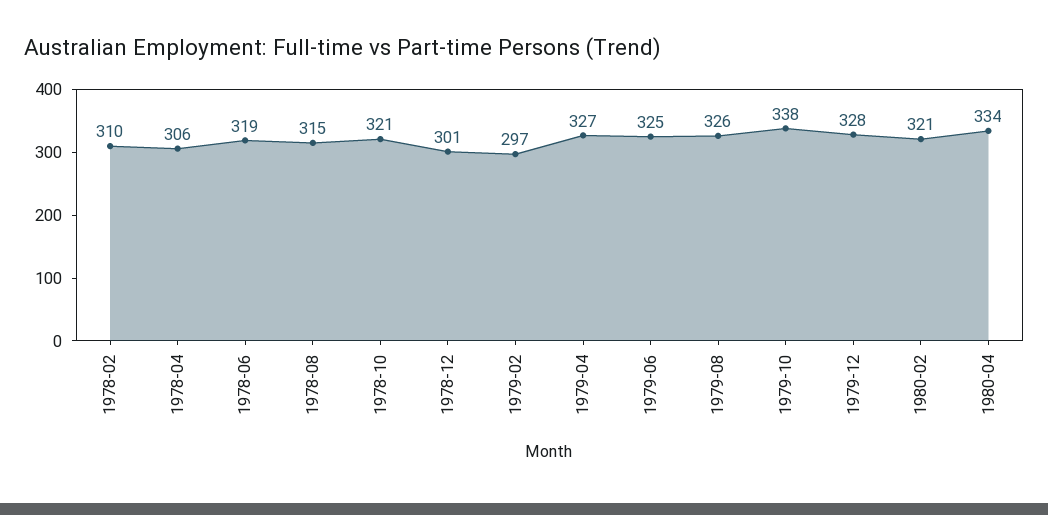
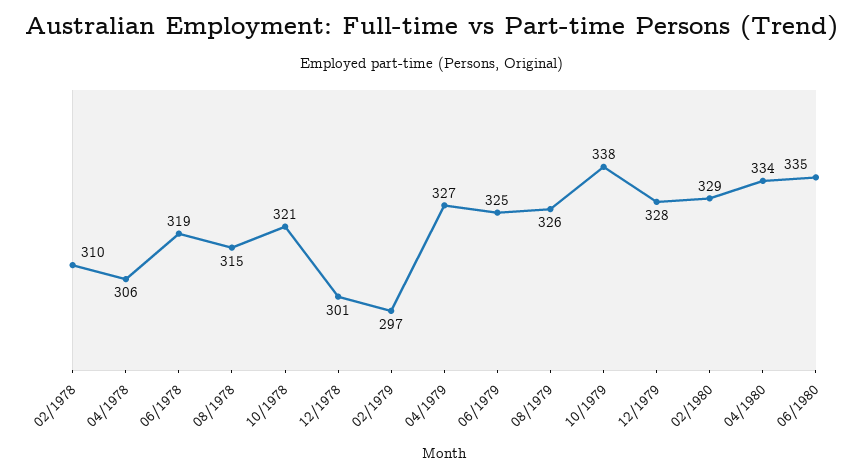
1980-02: 321 -> 329
06/1980: none -> 335

